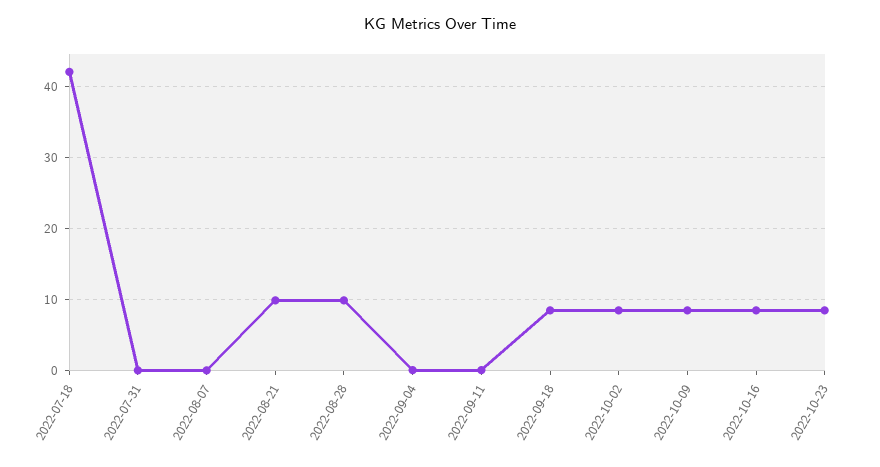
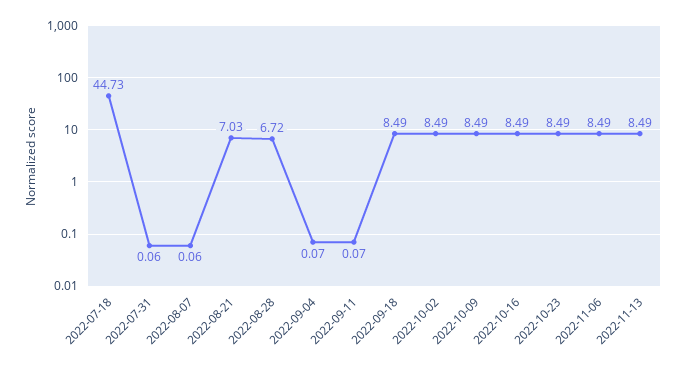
2022-07-18: 42 -> 44.73
2022-08-21: 10 -> 7.03
2022-08-28: 10 -> 6.72
2022-11-06: none -> 8.49
2022-11-13: none -> 8.49

